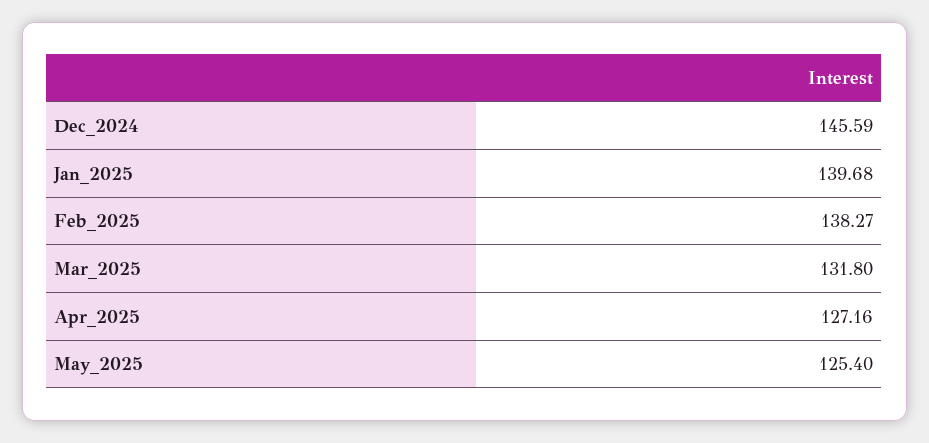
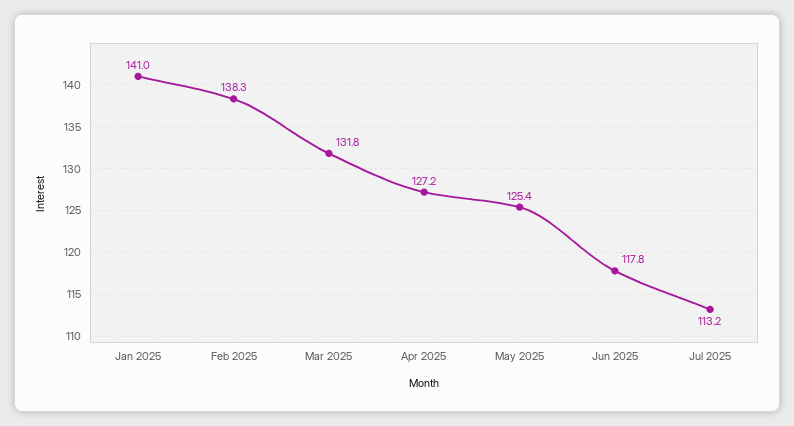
Dec_2024: 145.59 -> none
Jan_2025: 139.68 -> 141
Jun 2025: none -> 117.8
Jul 2025: none -> 113.2

